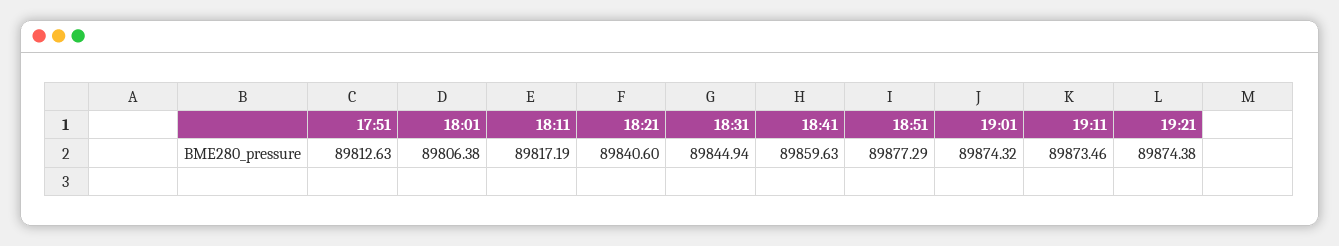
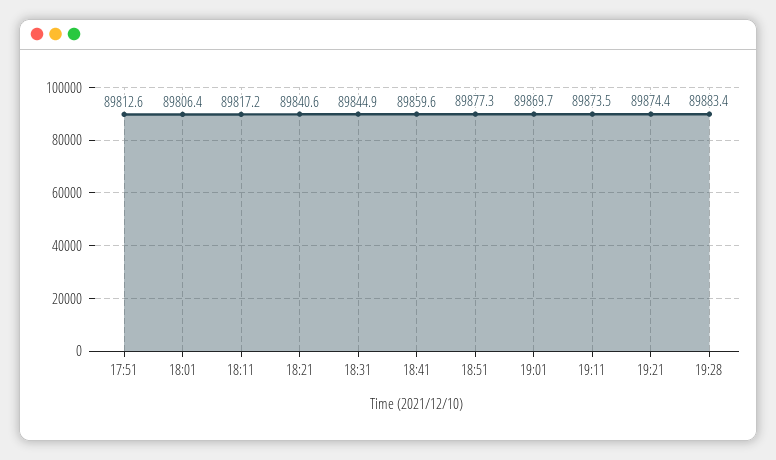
19:01: 89874.32 -> 89869.7
19:28: none -> 89883.4

